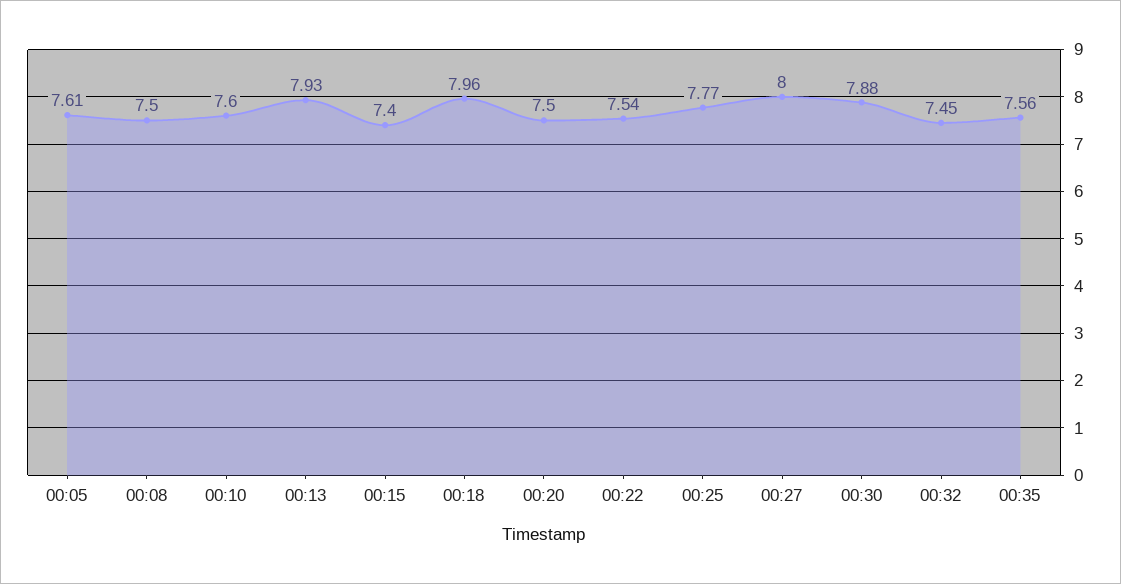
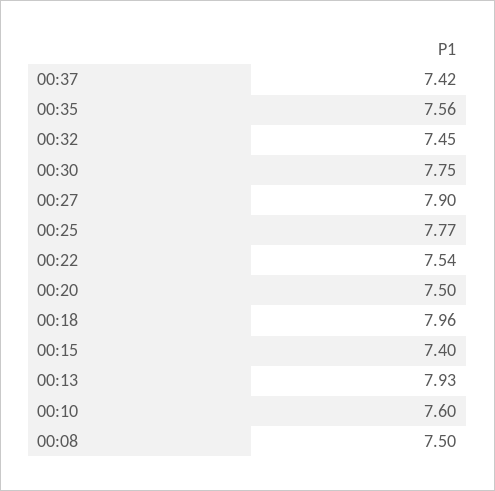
00:05: 7.61 -> none
00:27: 8 -> 7.9
00:30: 7.88 -> 7.75
00:37: none -> 7.42

